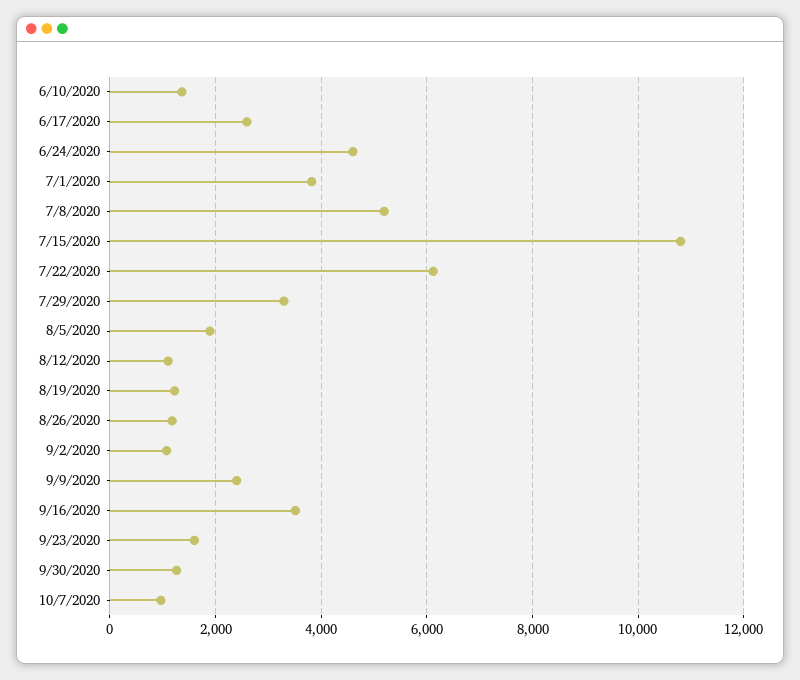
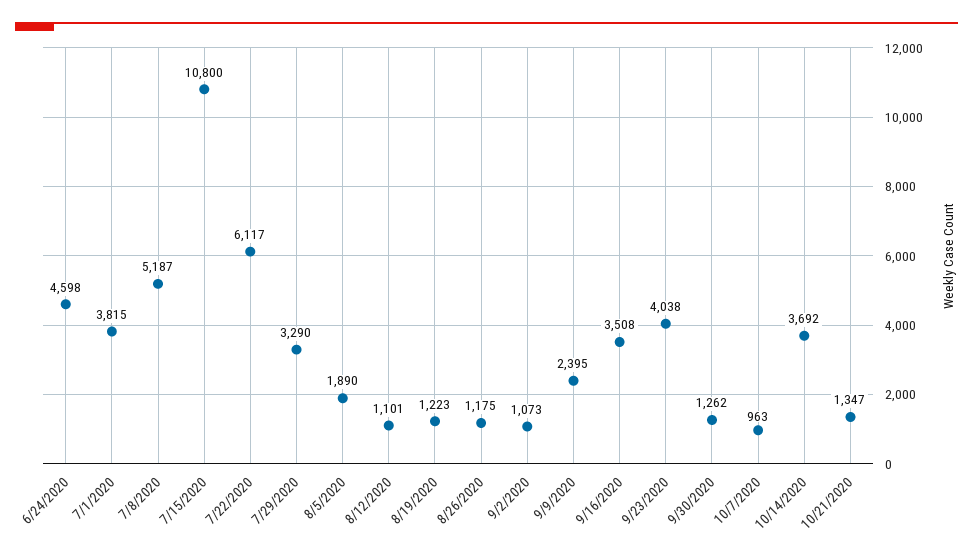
6/10/2020: 1400 -> none
6/17/2020: 2600 -> none
9/23/2020: 1600 -> 4038
10/14/2020: none -> 3692
10/21/2020: none -> 1347

